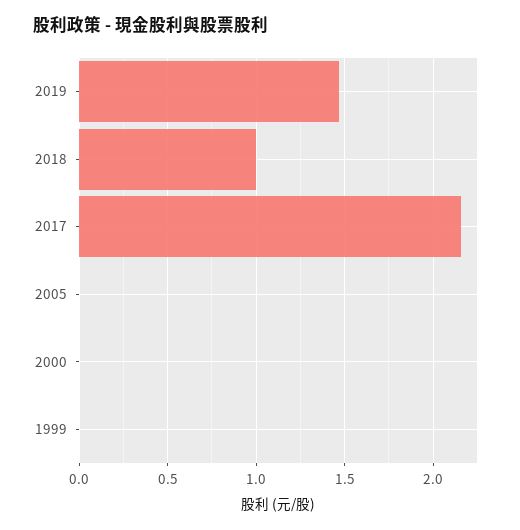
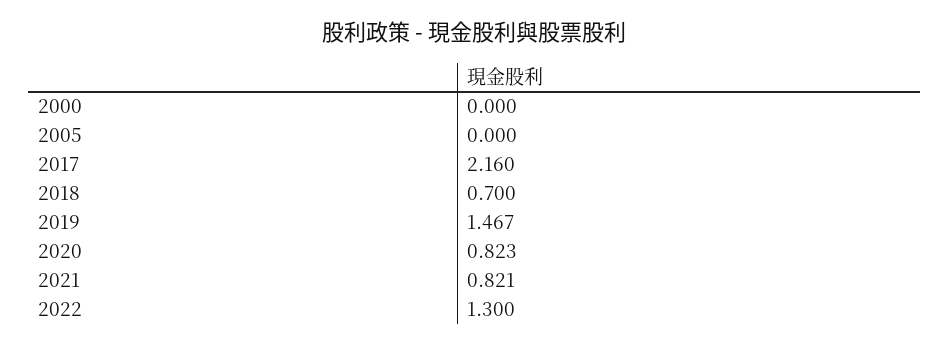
2018: 1 -> 0.7
1999: 0 -> none
2020: none -> 0.823
2021: none -> 0.821
2022: none -> 1.3

